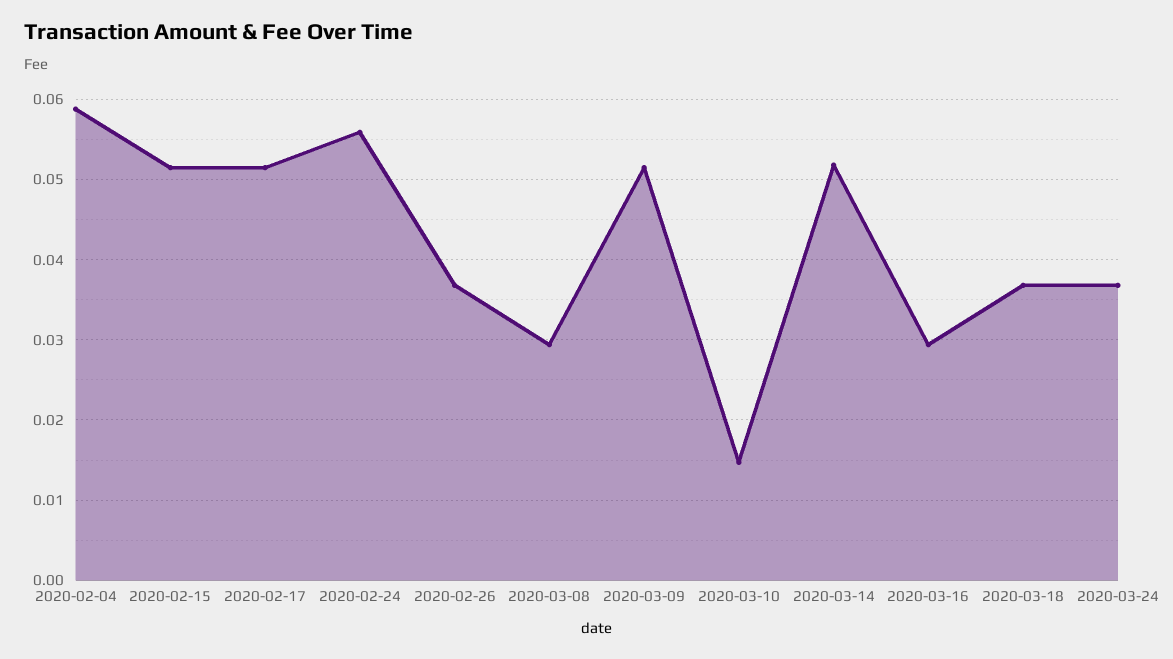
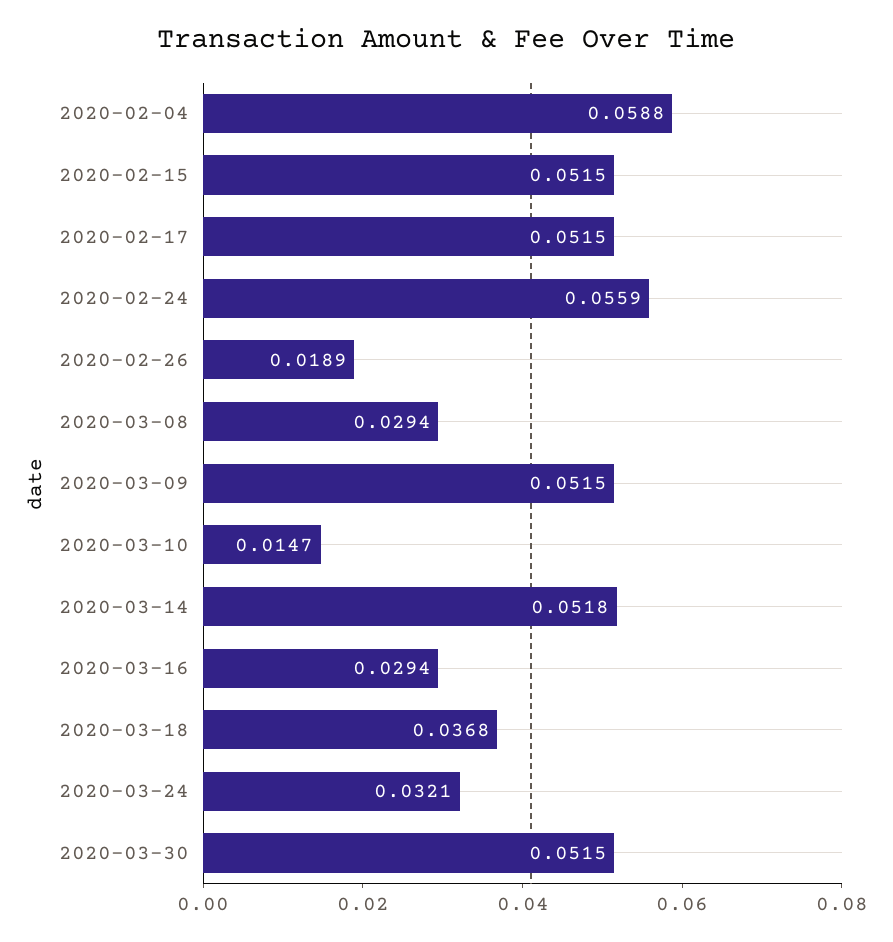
2020-02-26: 0.037 -> 0.0189
2020-03-24: 0.037 -> 0.0321
2020-03-30: none -> 0.0515

